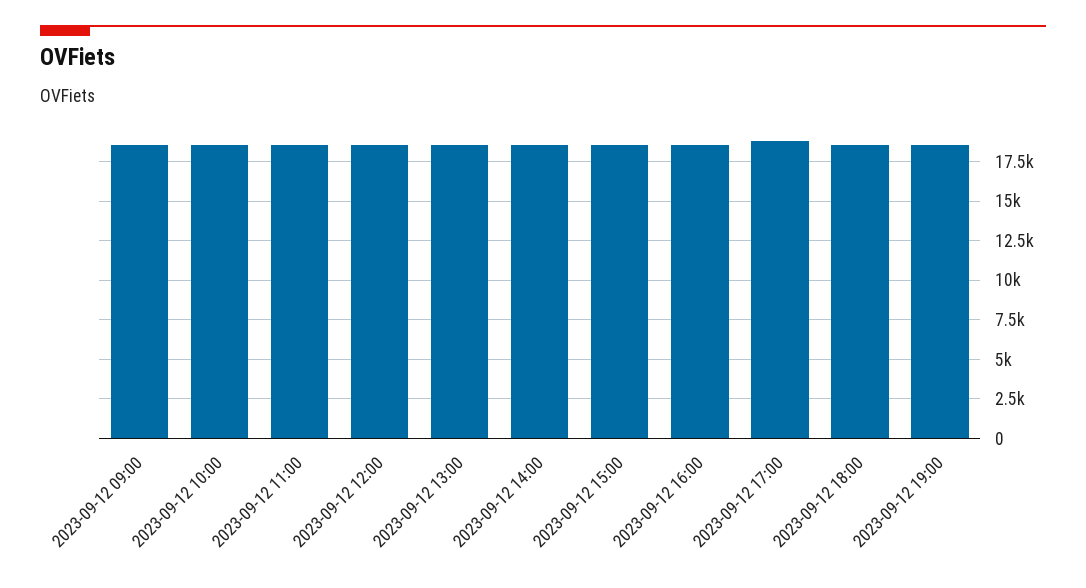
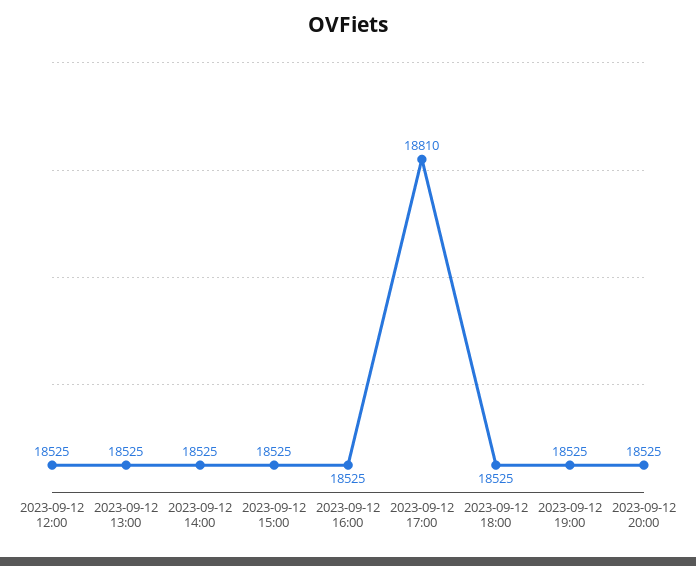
2023-09-12 09:00: 18500 -> none
2023-09-12 10:00: 18500 -> none
2023-09-12 11:00: 18500 -> none
2023-09-12 20:00: none -> 18525

